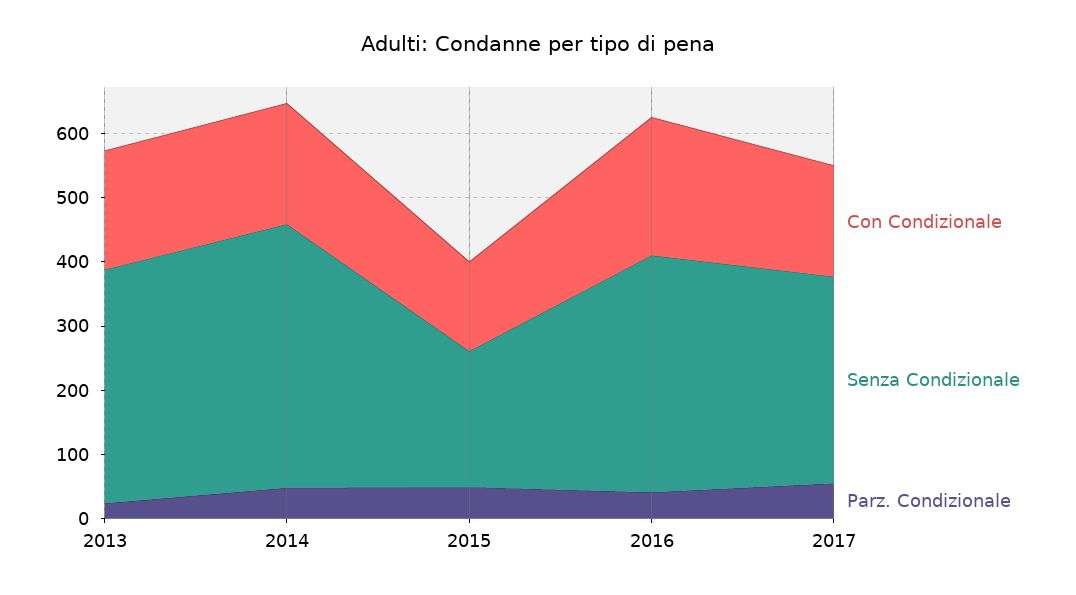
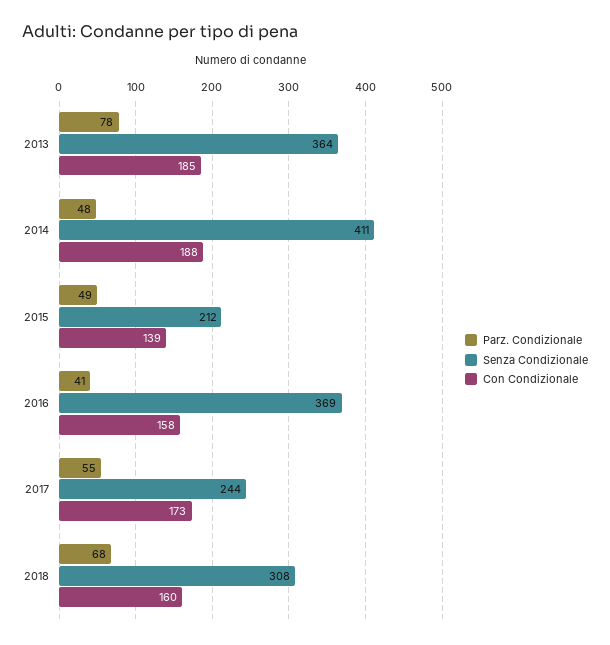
Parz. Condizionale, 2013: 20 -> 78
Con Condizionale, 2016: 220 -> 158
Senza Condizionale, 2017: 320 -> 244
Parz. Condizionale, 2018: none -> 68
Senza Condizionale, 2018: none -> 308
Con Condizionale, 2018: none -> 160

